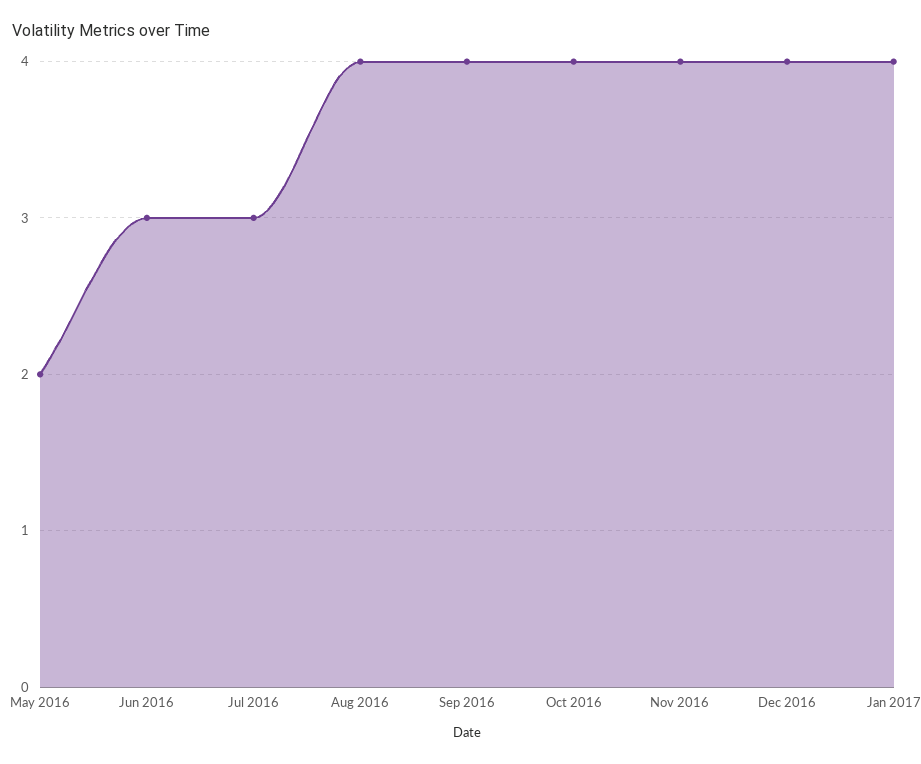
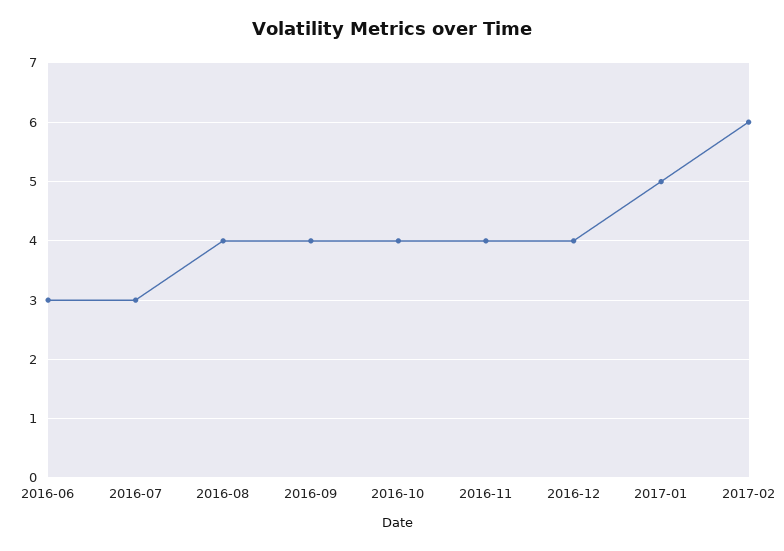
May 2016: 2 -> none
Jan 2017: 4 -> 5
2017-02: none -> 6

